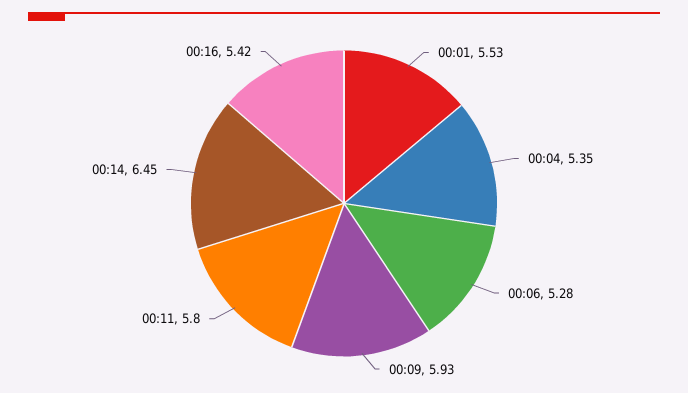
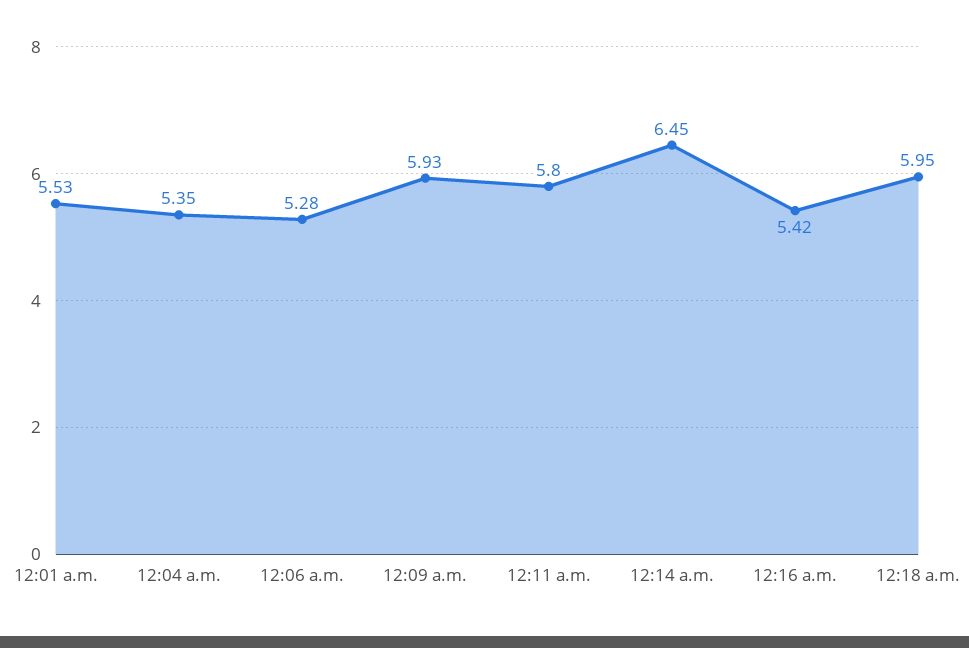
12:18 a.m.: none -> 5.95

